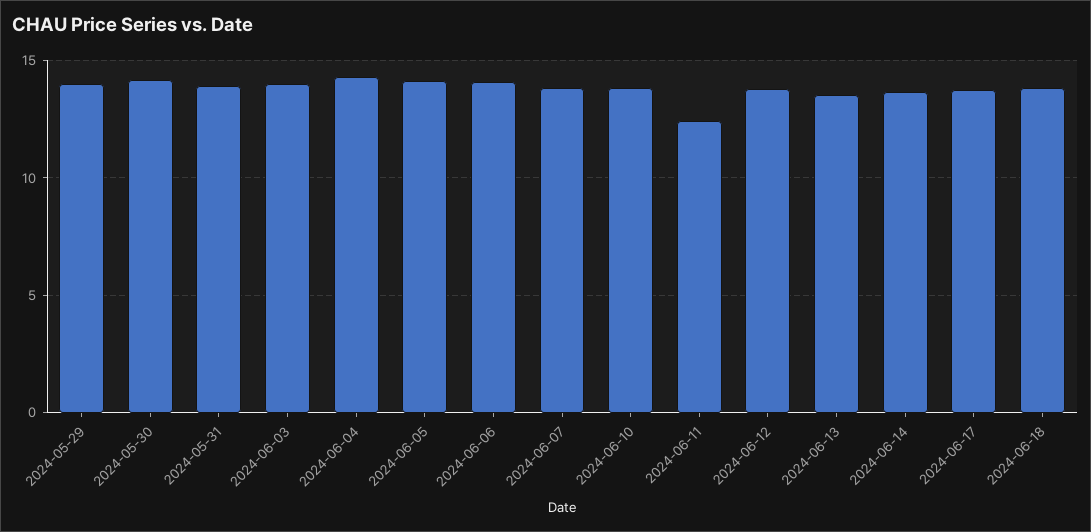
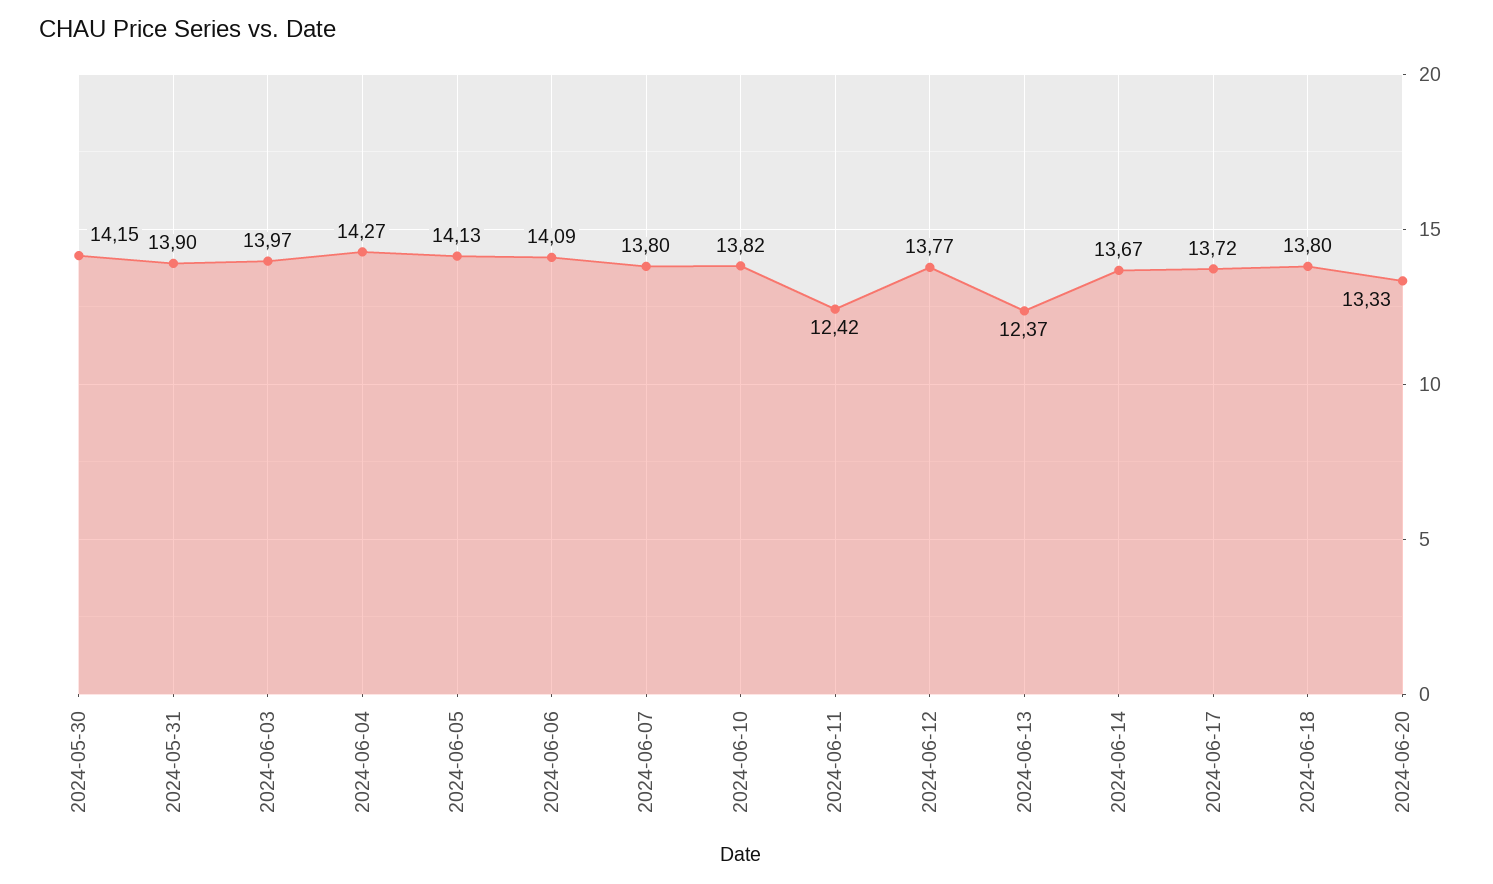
2024-05-29: 14 -> none
2024-06-13: 13.5 -> 12.37
2024-06-20: none -> 13.33

